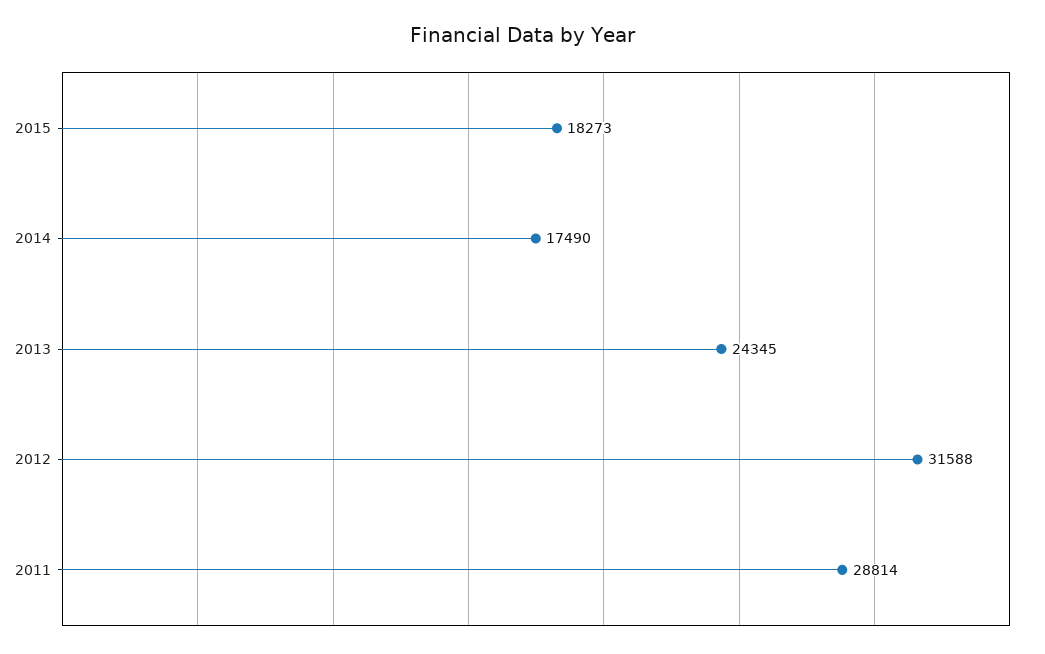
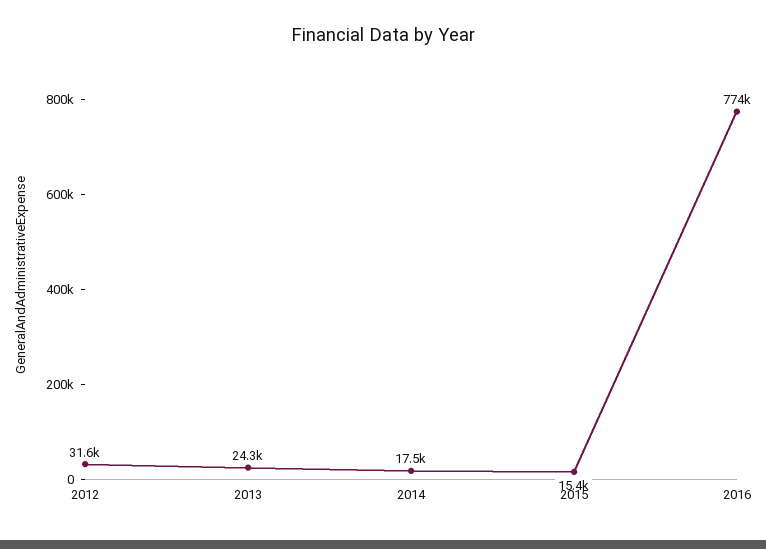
2015: 18273 -> 15400
2011: 28814 -> none
2016: none -> 774000

